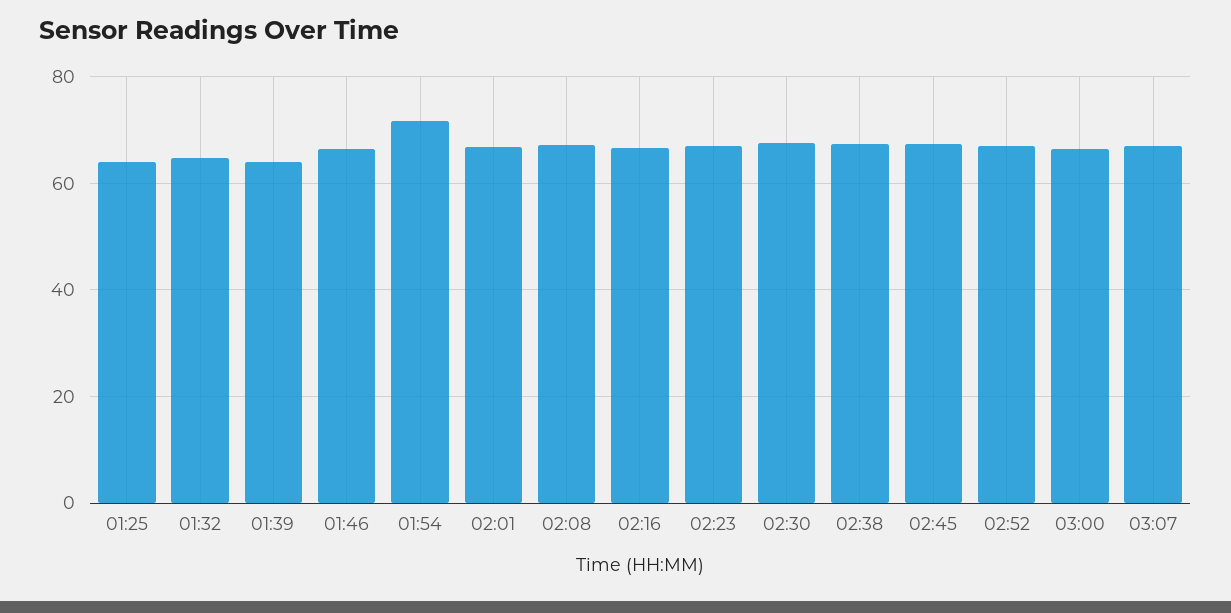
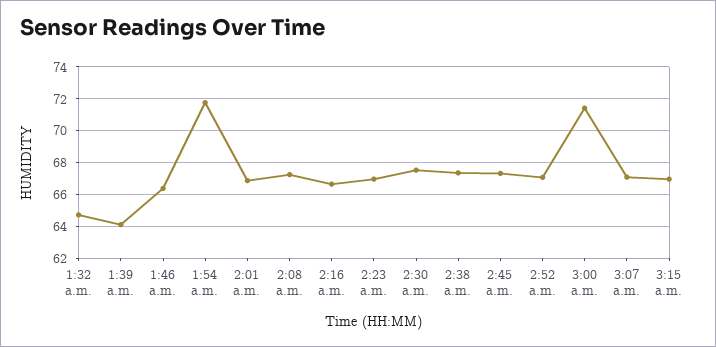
01:25: 64 -> none
03:00: 66 -> 71.5
3:15 a.m.: none -> 67

